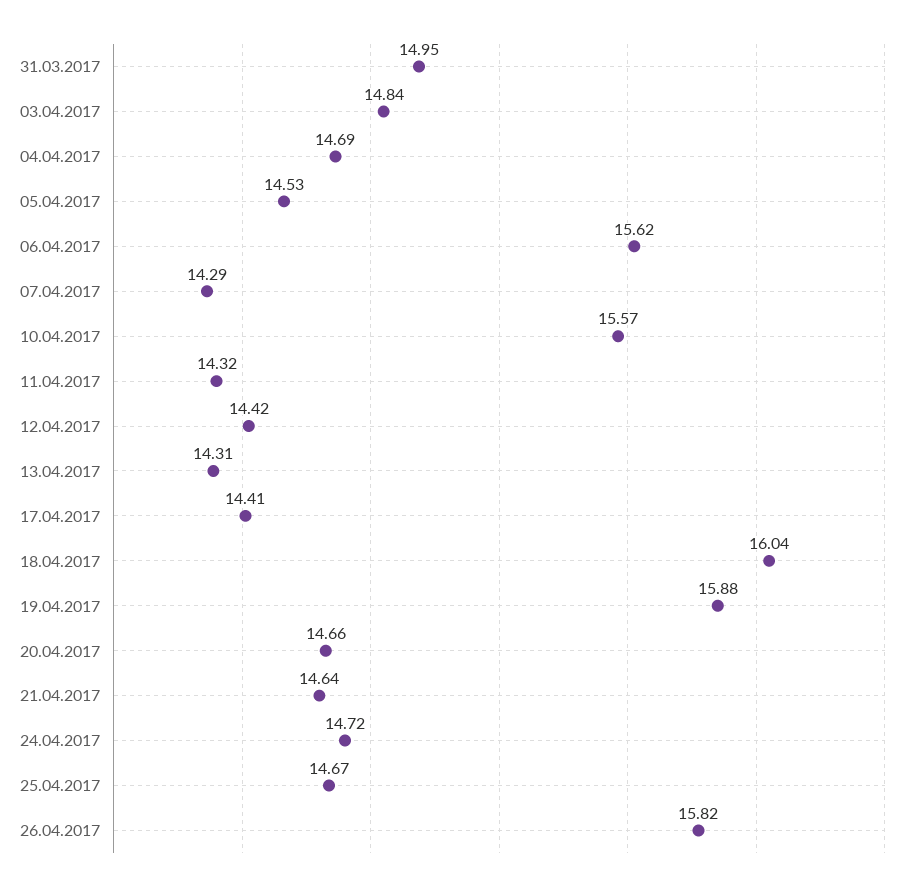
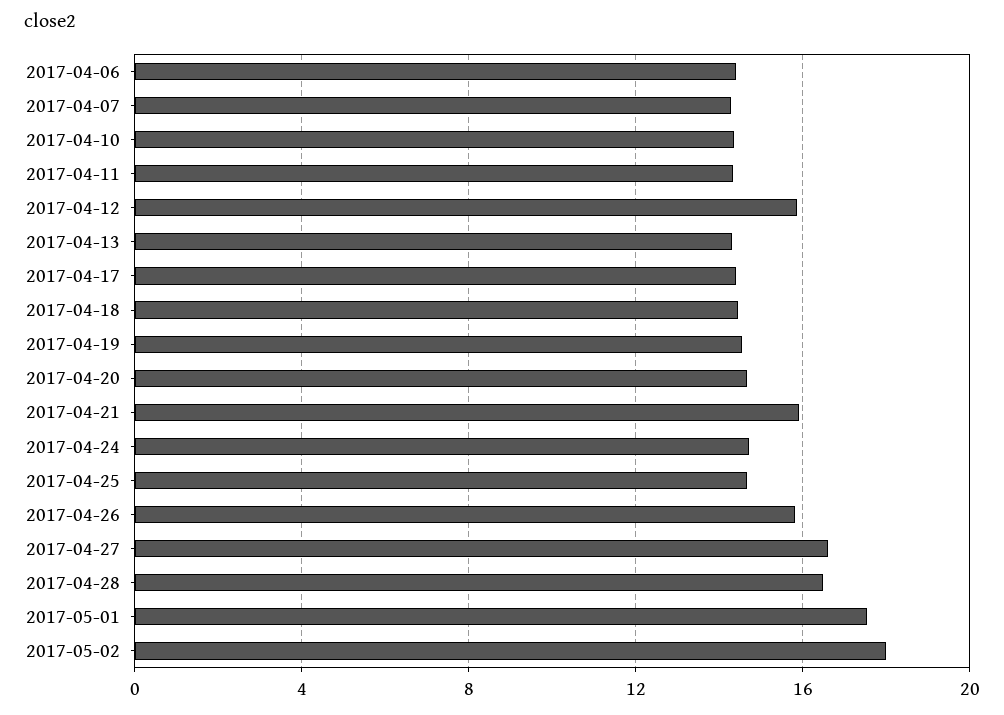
31.03.2017: 14.95 -> none
03.04.2017: 14.84 -> none
04.04.2017: 14.69 -> none
05.04.2017: 14.53 -> none
06.04.2017: 15.62 -> 14.5
10.04.2017: 15.57 -> 14.5
12.04.2017: 14.42 -> 16
18.04.2017: 16.04 -> 14.5
19.04.2017: 15.88 -> 14.5
21.04.2017: 14.64 -> 16
2017-04-27: none -> 16.5
2017-04-28: none -> 16.5
2017-05-01: none -> 17.5
2017-05-02: none -> 18

